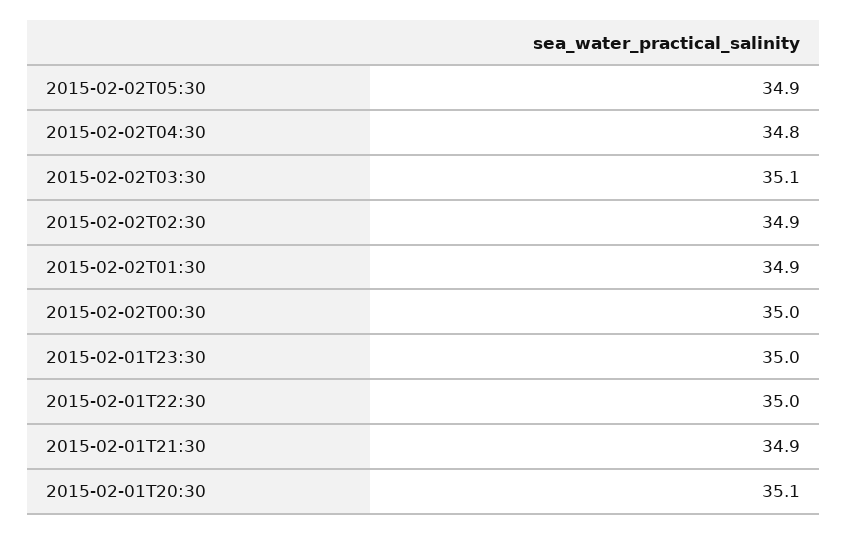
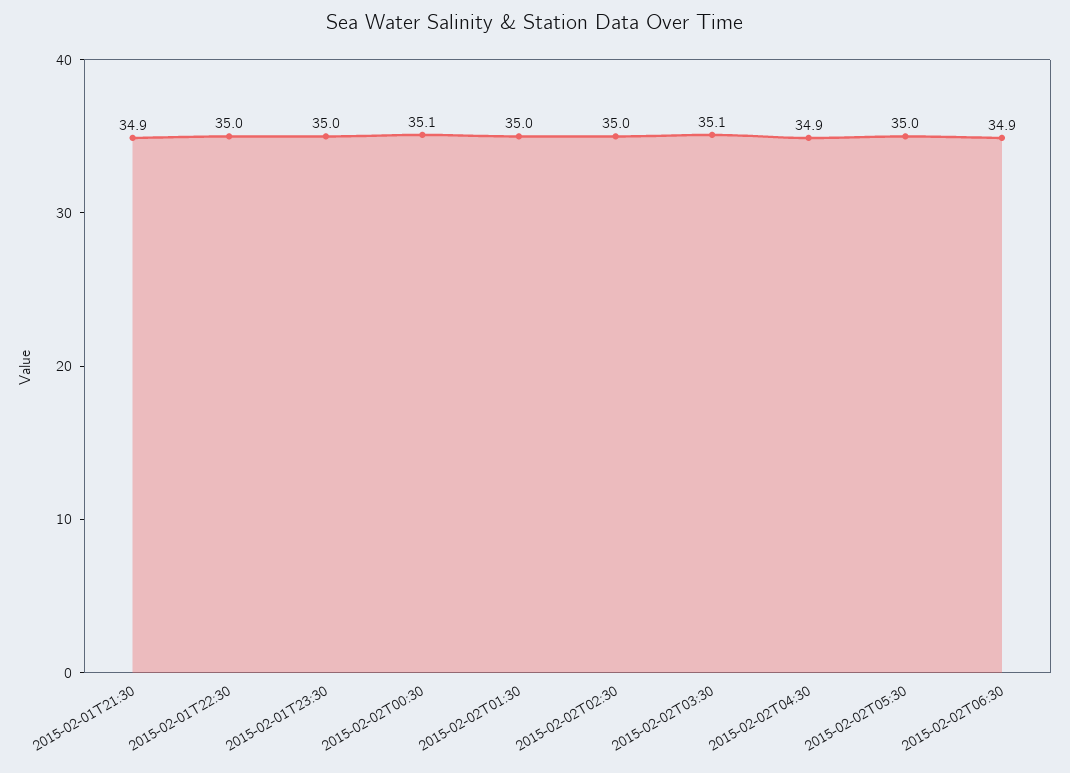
2015-02-02T05:30: 34.9 -> 35
2015-02-02T04:30: 34.8 -> 34.9
2015-02-02T02:30: 34.9 -> 35
2015-02-02T01:30: 34.9 -> 35
2015-02-02T00:30: 35 -> 35.1
2015-02-01T20:30: 35.1 -> none
2015-02-02T06:30: none -> 34.9

